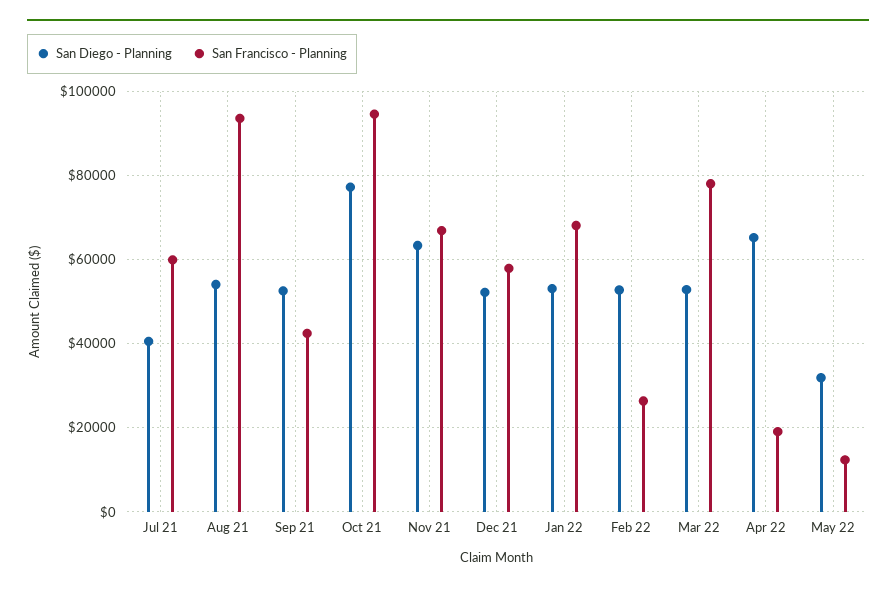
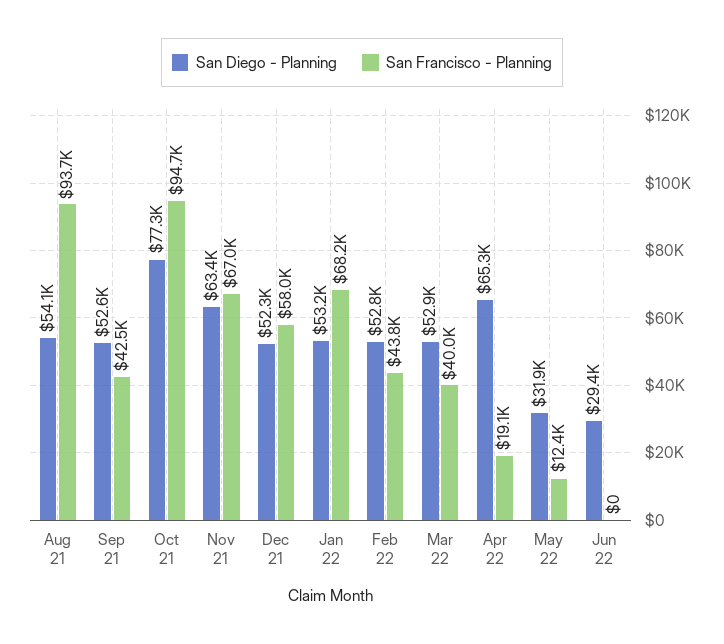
San Diego - Planning, Jul 21: 40000 -> none
San Francisco - Planning, Jul 21: 60000 -> none
San Francisco - Planning, Feb 22: 26000 -> 43800
San Francisco - Planning, Mar 22: 78000 -> 40000
San Diego - Planning, Jun 22: none -> 29400
San Francisco - Planning, Jun 22: none -> 0

